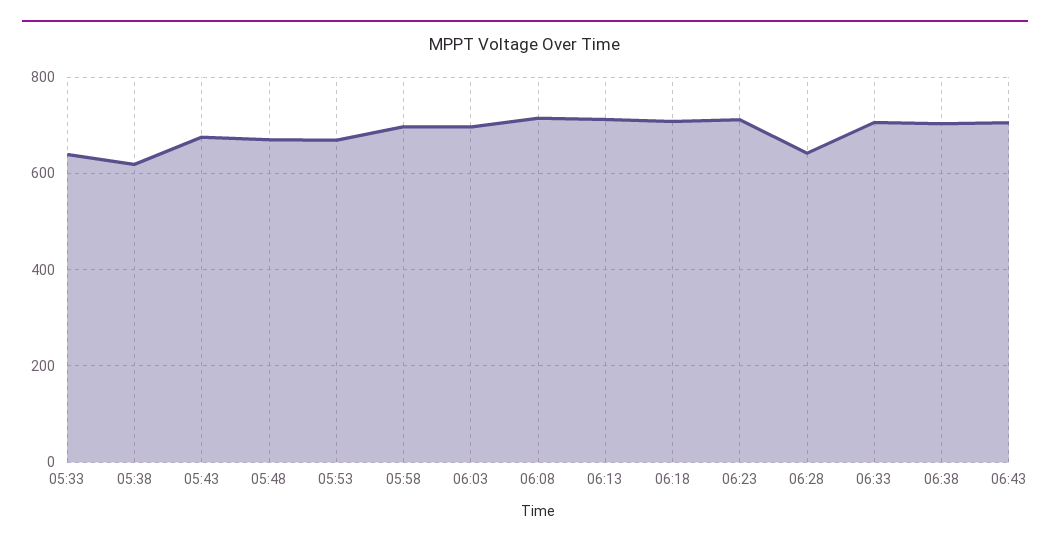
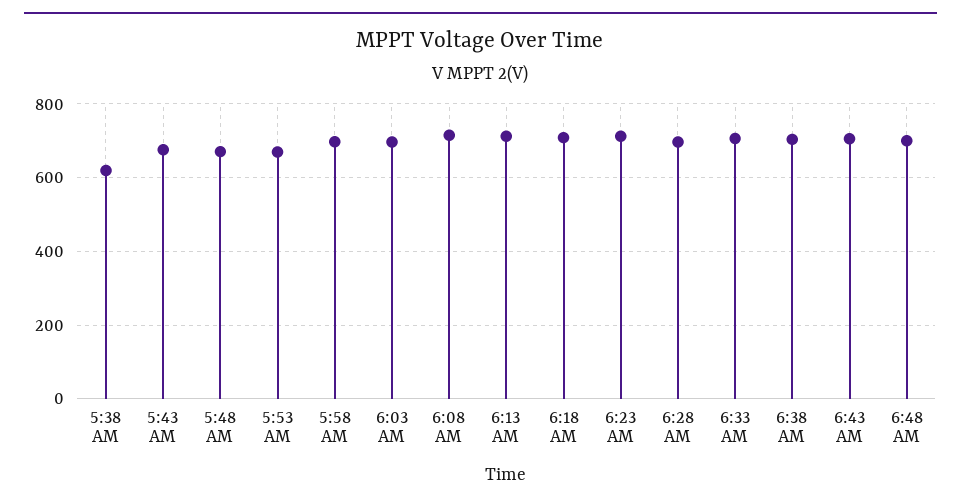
05:33: 640 -> none
06:28: 640 -> 700
6:48 AM: none -> 700

